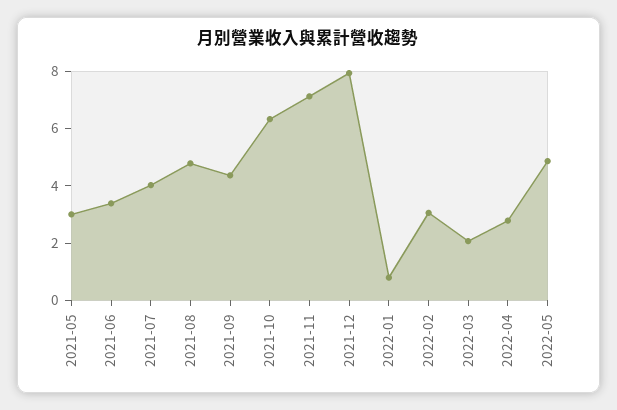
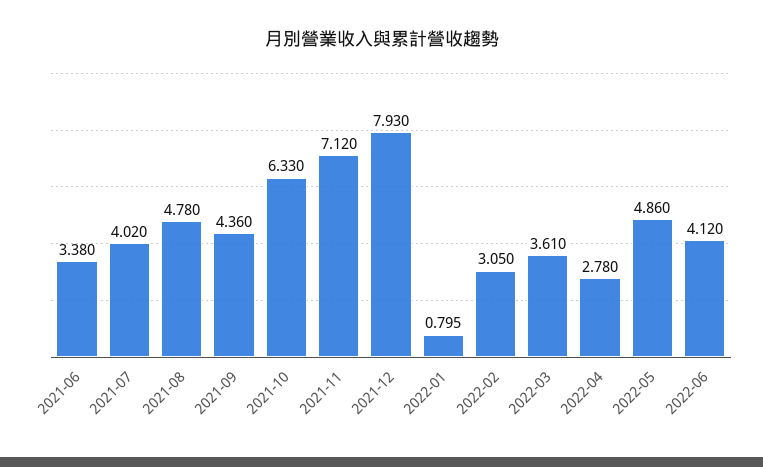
2021-05: 3 -> none
2022-03: 2 -> 3.61
2022-06: none -> 4.12

